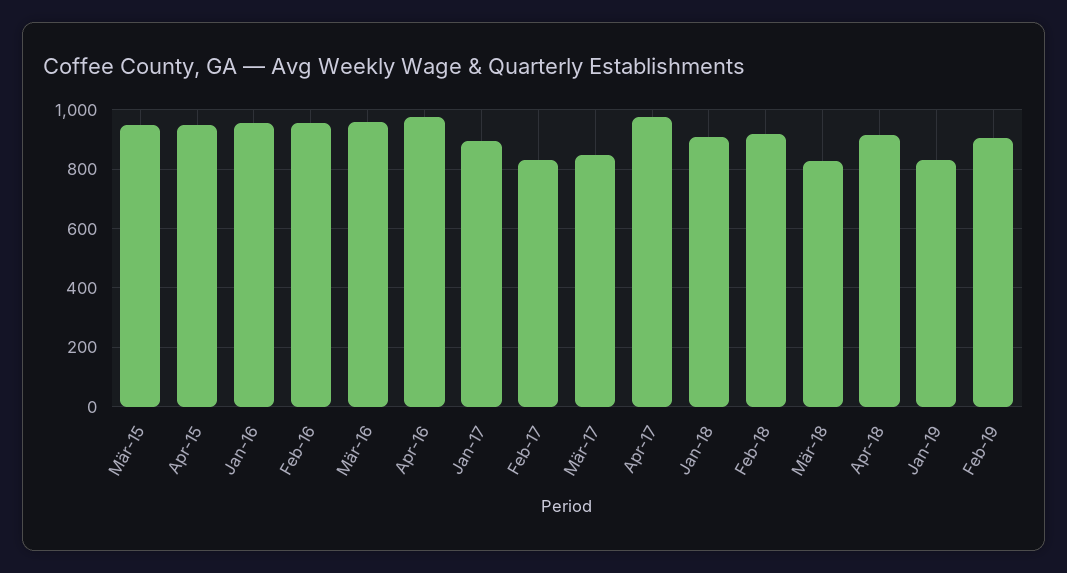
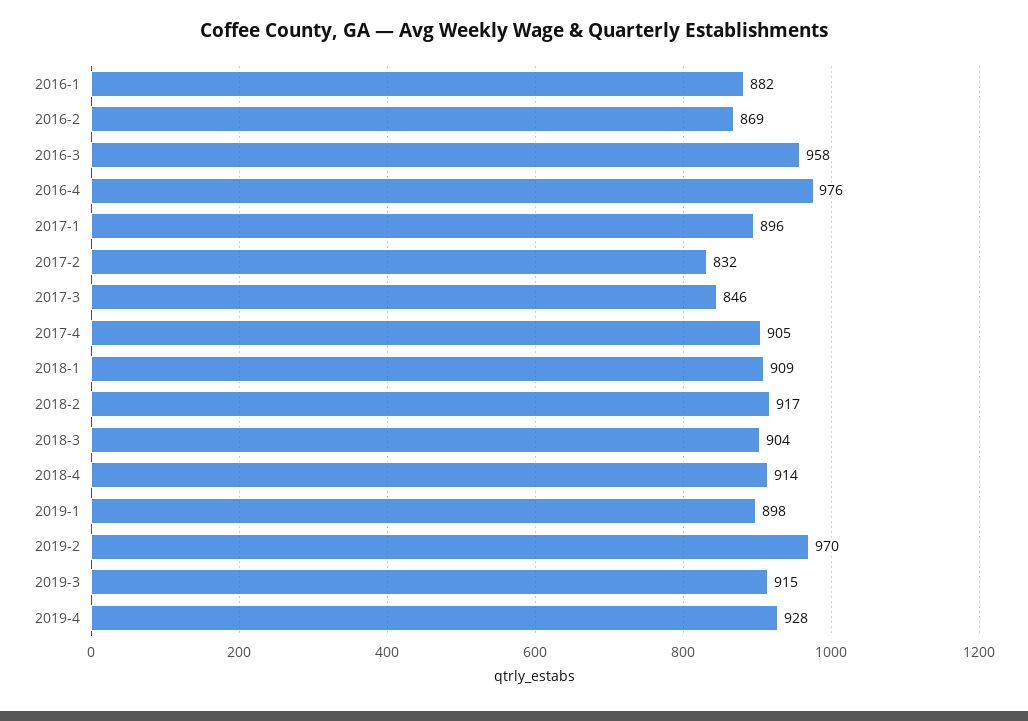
Mär-15: 950 -> none
Apr-15: 950 -> none
Jan-16: 950 -> 882
Feb-16: 950 -> 869
Apr-17: 975 -> 905
Mär-18: 825 -> 904
Jan-19: 825 -> 898
Feb-19: 900 -> 970
2019-3: none -> 915
2019-4: none -> 928

